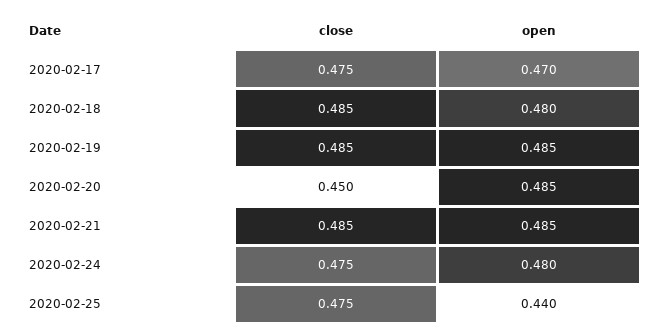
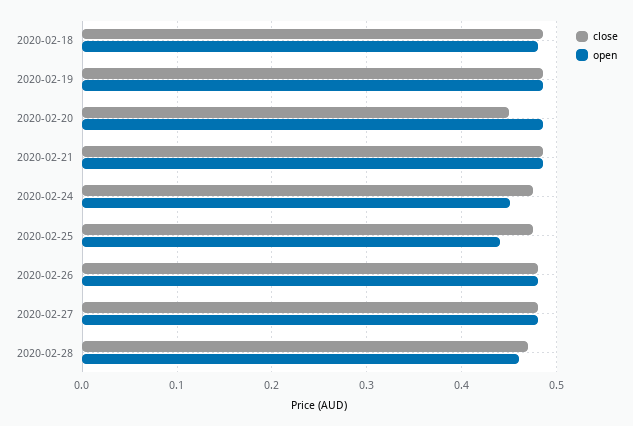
close, 2020-02-17: 0.475 -> none
open, 2020-02-17: 0.47 -> none
open, 2020-02-24: 0.48 -> 0.45
close, 2020-02-26: none -> 0.48
open, 2020-02-26: none -> 0.48
close, 2020-02-27: none -> 0.48
open, 2020-02-27: none -> 0.48
close, 2020-02-28: none -> 0.47
open, 2020-02-28: none -> 0.46

